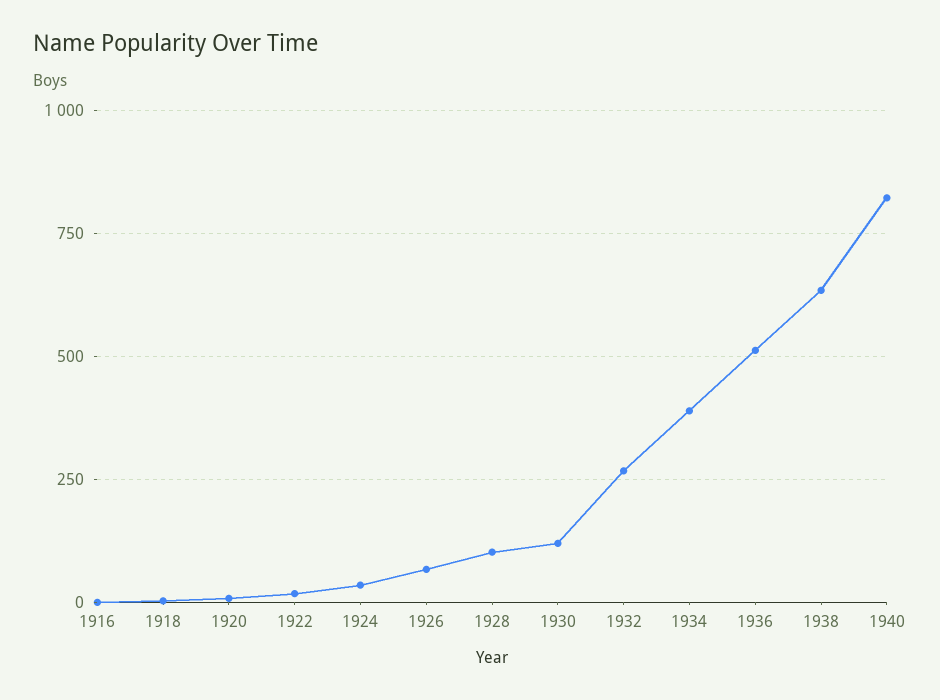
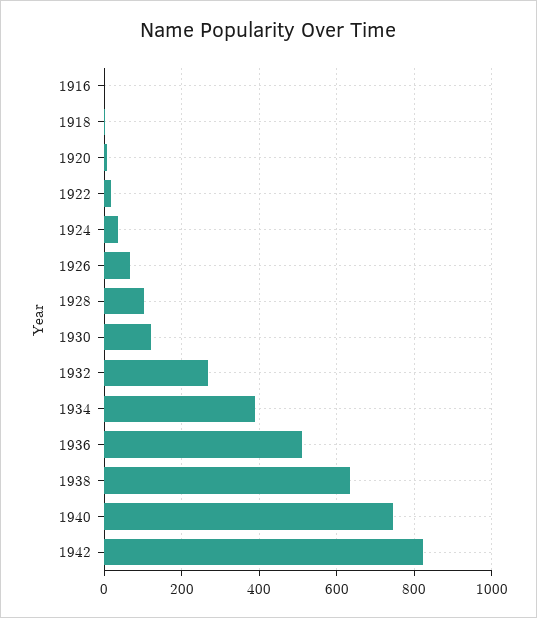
1940: 825 -> 740
1942: none -> 820

